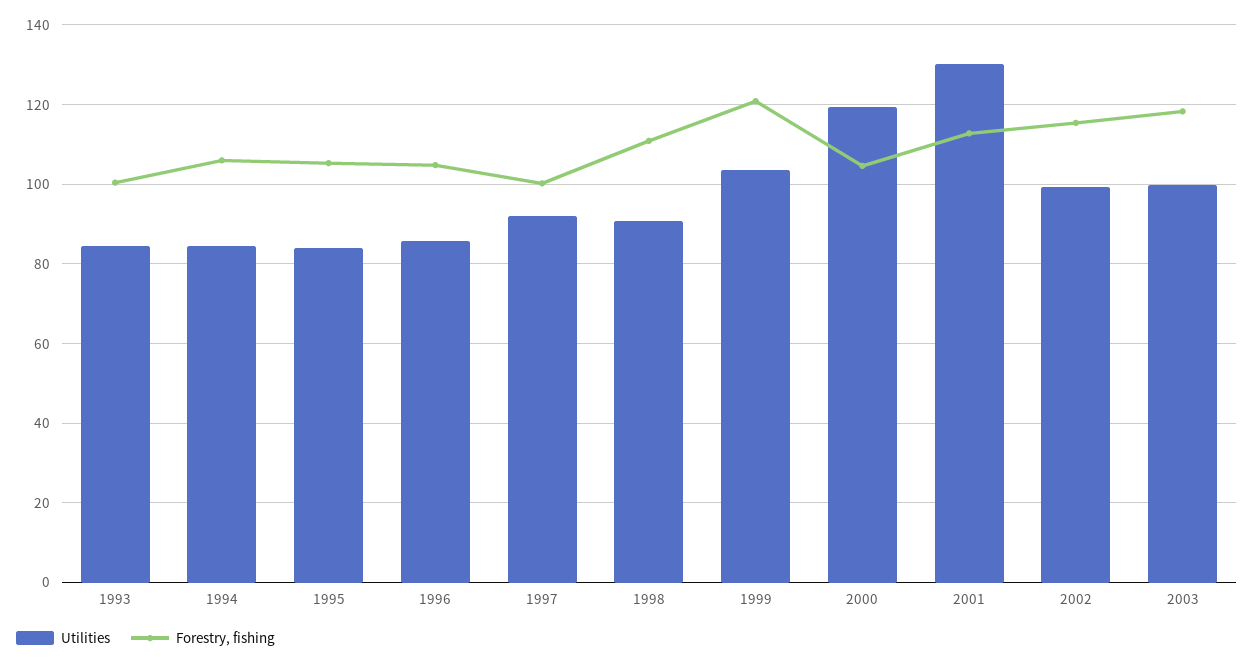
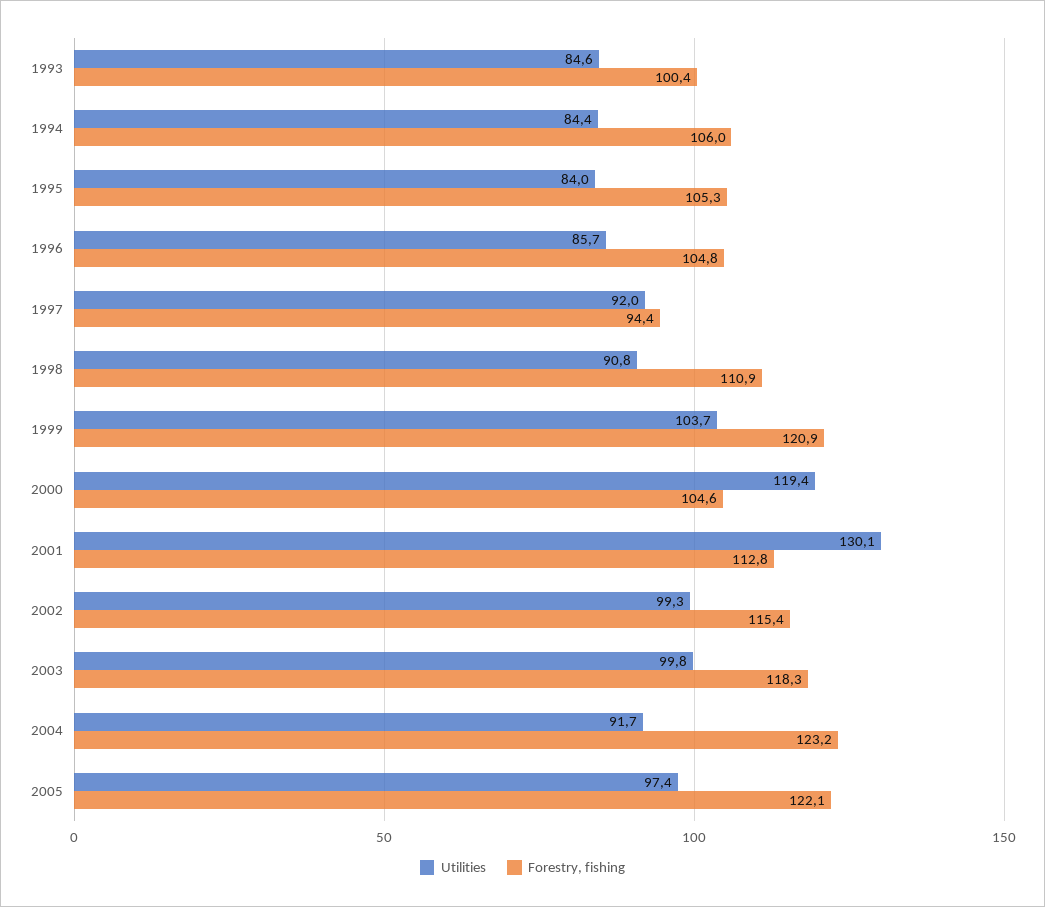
Forestry, fishing, 1997: 100 -> 94.4
Utilities, 2004: none -> 91.7
Forestry, fishing, 2004: none -> 123.2
Utilities, 2005: none -> 97.4
Forestry, fishing, 2005: none -> 122.1

